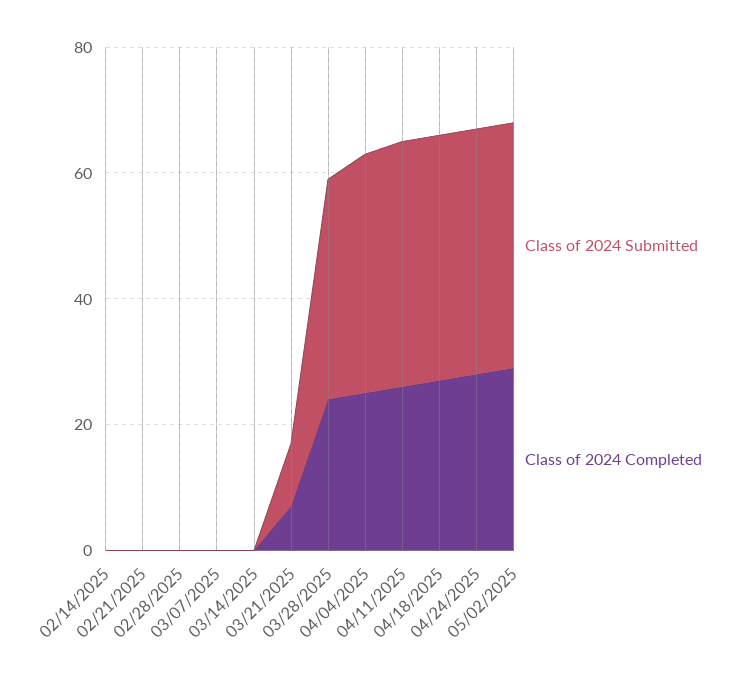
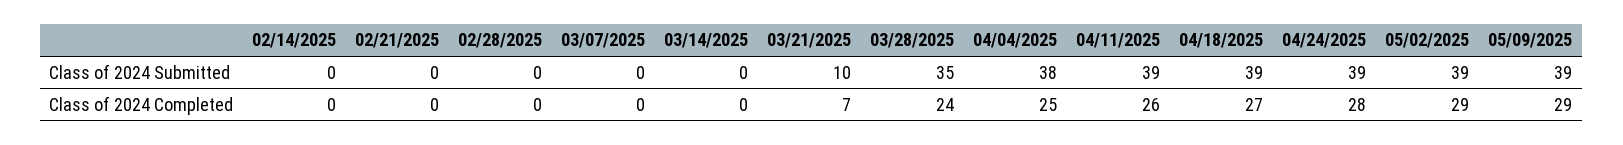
Class of 2024 Submitted, 05/09/2025: none -> 39
Class of 2024 Completed, 05/09/2025: none -> 29

